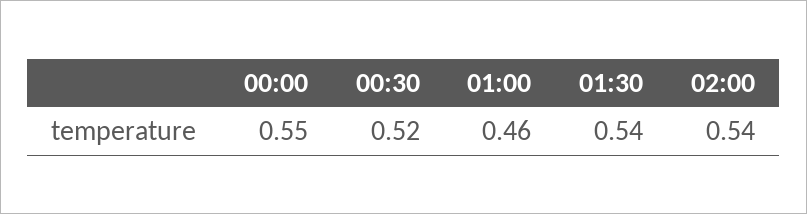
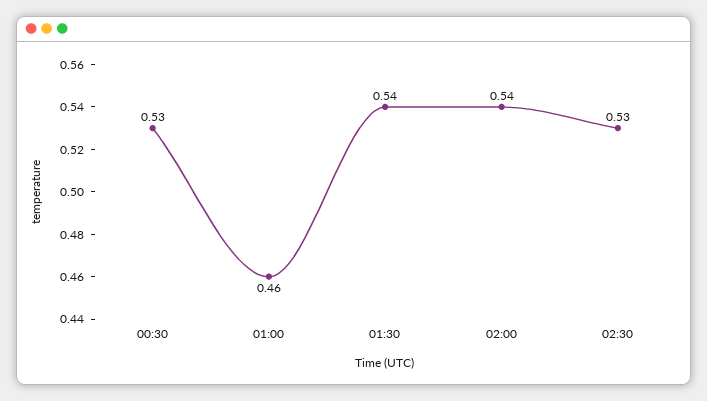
00:00: 0.55 -> none
00:30: 0.52 -> 0.53
02:30: none -> 0.53

